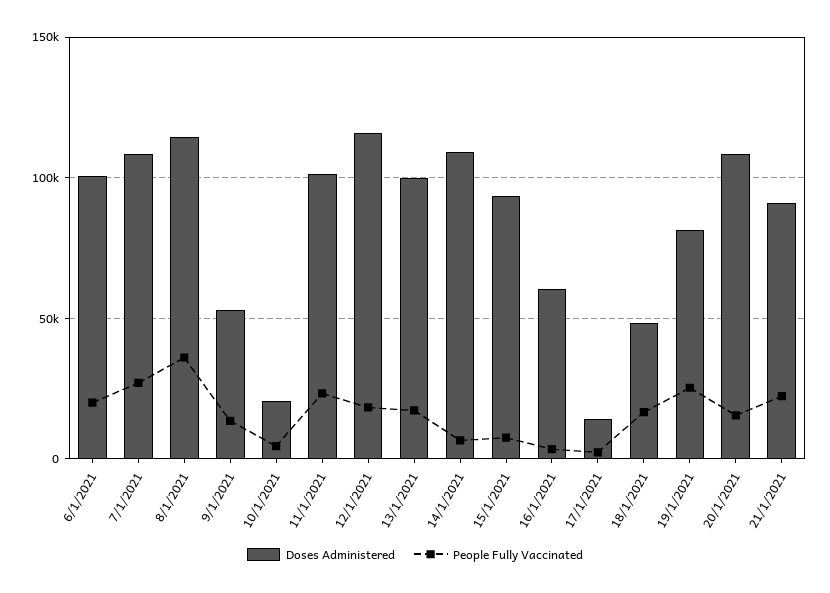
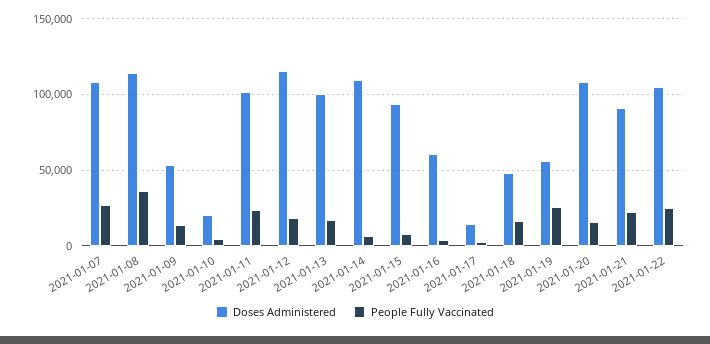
Doses Administered, 6/1/2021: 100000 -> none
People Fully Vaccinated, 6/1/2021: 20000 -> none
Doses Administered, 19/1/2021: 80000 -> 55000
Doses Administered, 2021-01-22: none -> 105000
People Fully Vaccinated, 2021-01-22: none -> 25000

